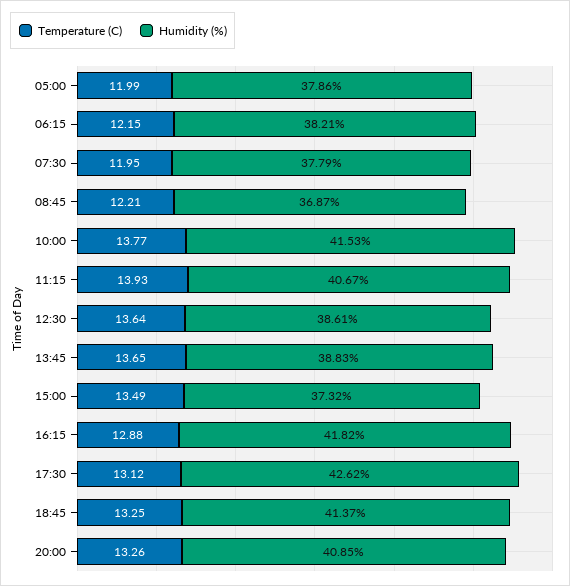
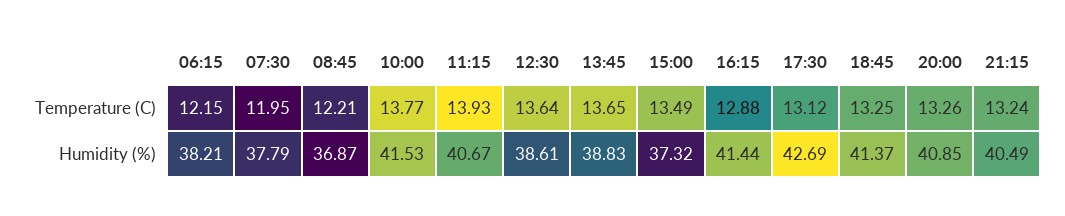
Temperature (C), 05:00: 11.99 -> none
Humidity (%), 05:00: 37.86 -> none
Humidity (%), 16:15: 41.82 -> 41.44
Humidity (%), 17:30: 42.62 -> 42.69
Temperature (C), 21:15: none -> 13.24
Humidity (%), 21:15: none -> 40.49

